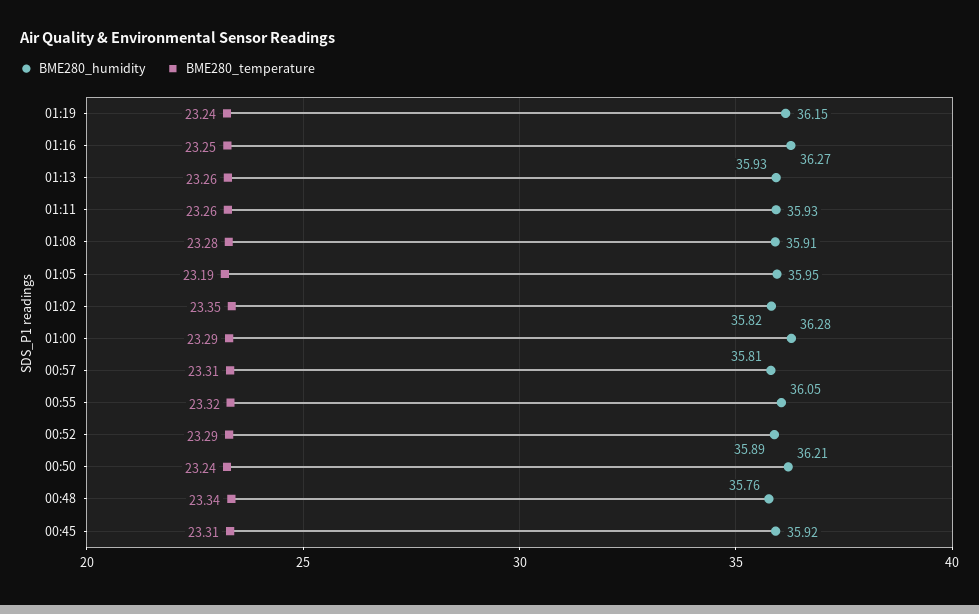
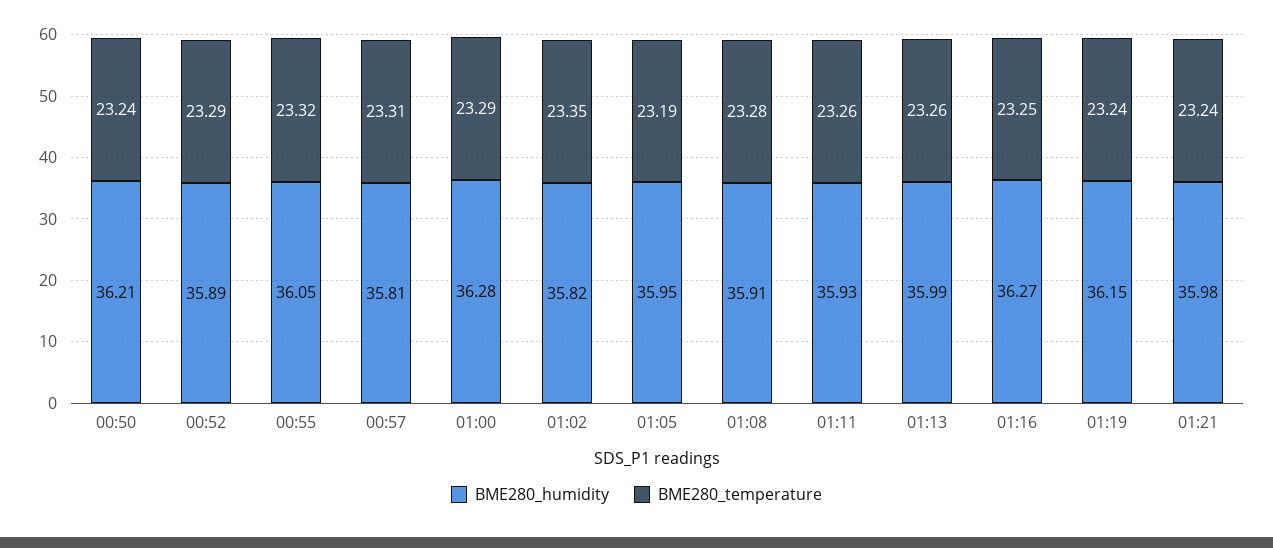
BME280_humidity, 01:13: 35.93 -> 35.99
BME280_humidity, 00:48: 35.76 -> none
BME280_temperature, 00:48: 23.34 -> none
BME280_humidity, 00:45: 35.92 -> none
BME280_temperature, 00:45: 23.31 -> none
BME280_humidity, 01:21: none -> 35.98
BME280_temperature, 01:21: none -> 23.24

